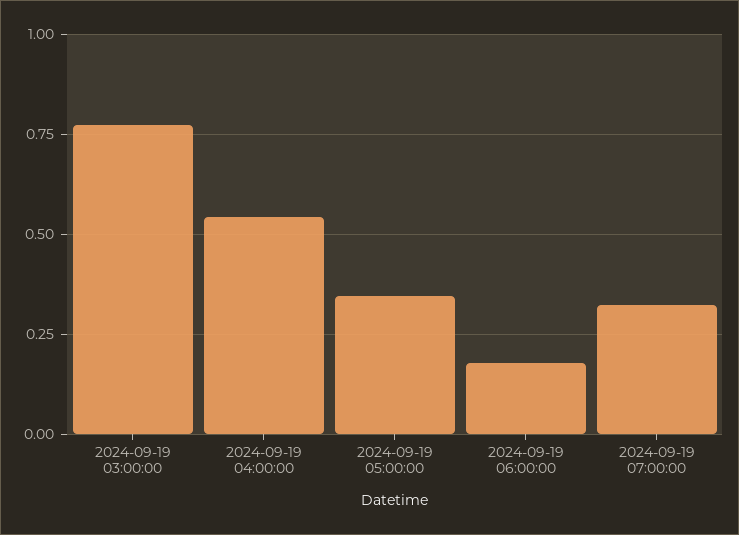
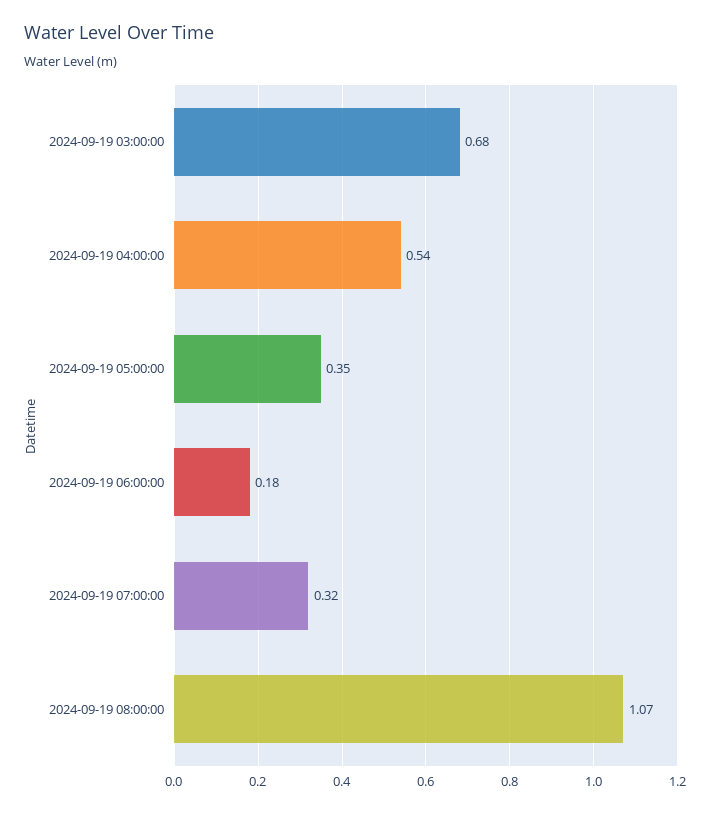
2024-09-19 03:00:00: 0.775 -> 0.68
2024-09-19 08:00:00: none -> 1.07

